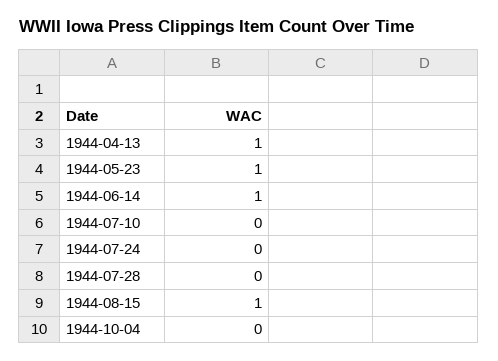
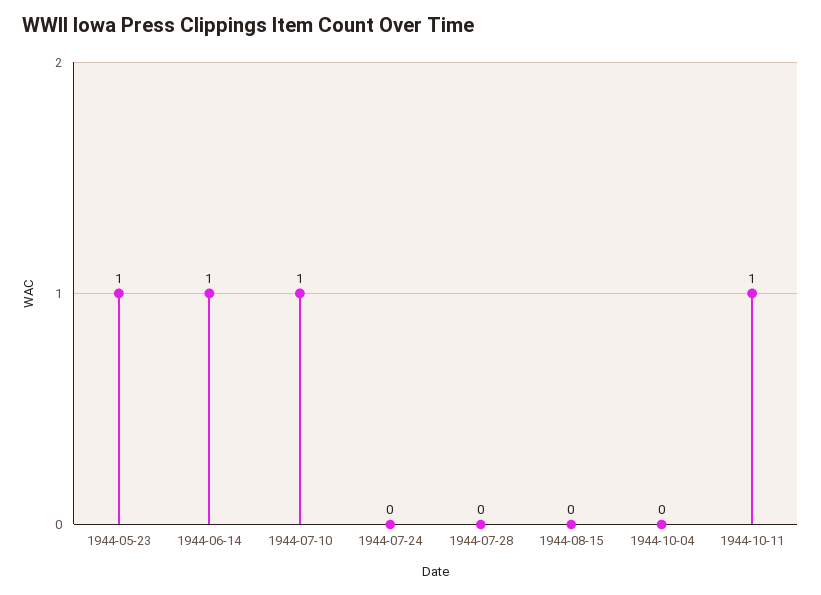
1944-04-13: 1 -> none
1944-07-10: 0 -> 1
1944-08-15: 1 -> 0
1944-10-11: none -> 1

